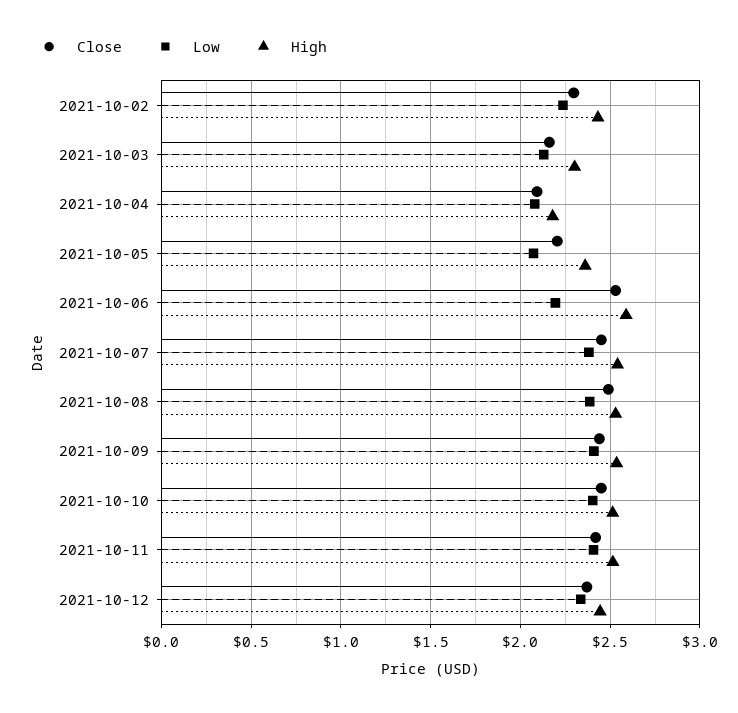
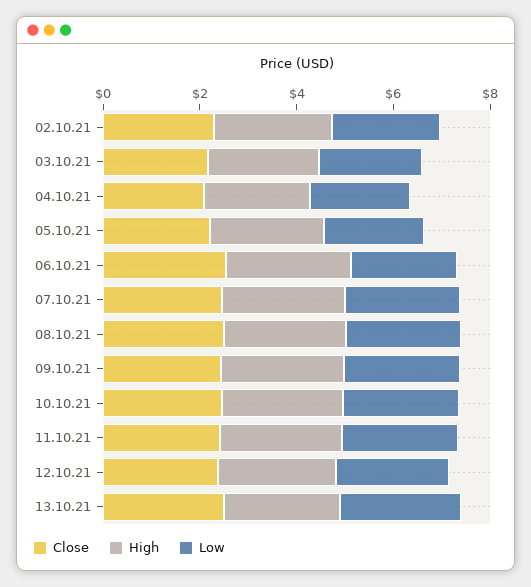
Close, 13.10.21: none -> 2.5
High, 13.10.21: none -> 2.5
Low, 13.10.21: none -> 2.5

